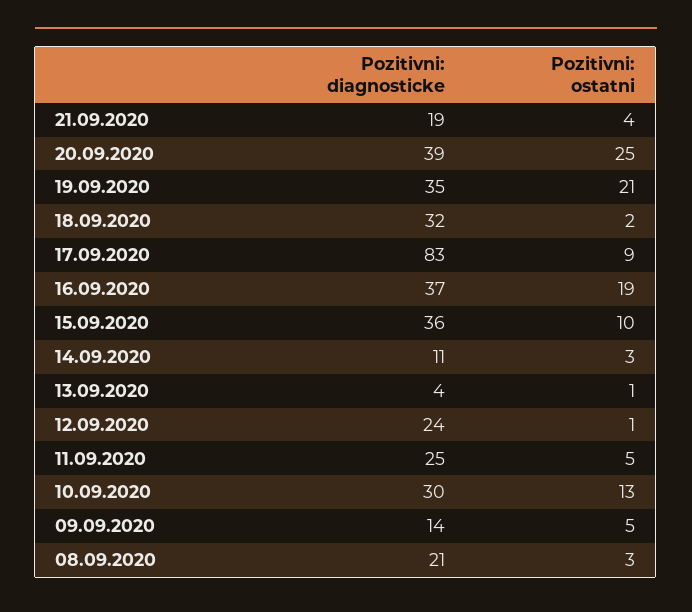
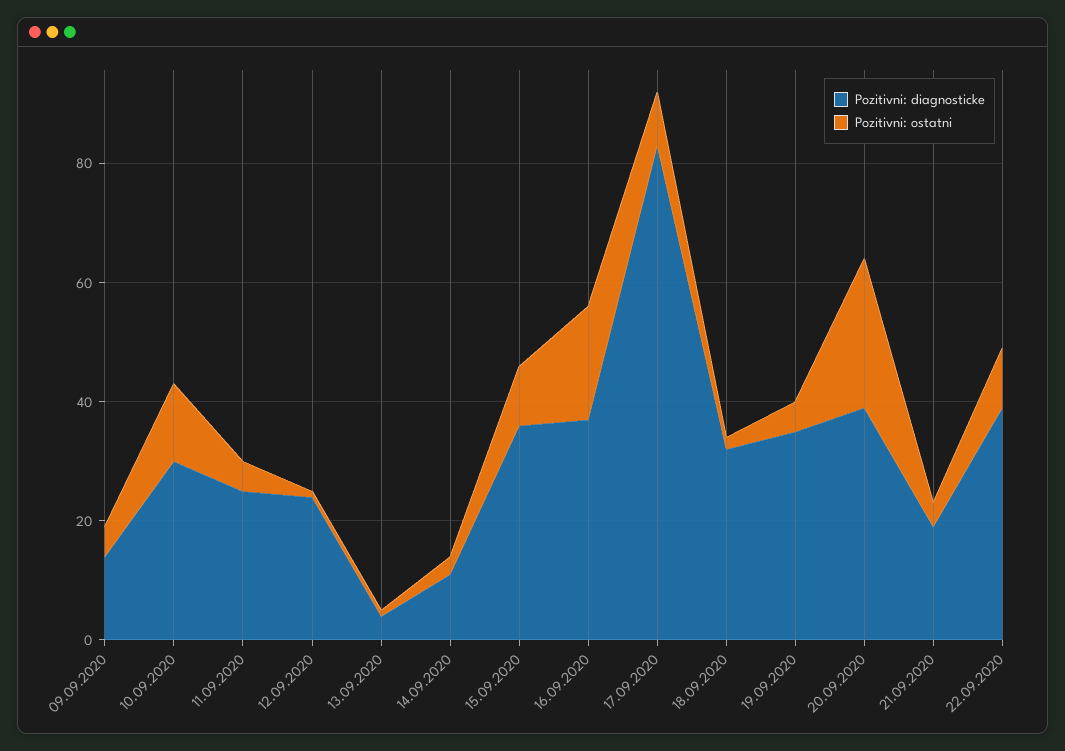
Pozitivni: ostatni, 19.09.2020: 21 -> 5
Pozitivni: diagnosticke, 08.09.2020: 21 -> none
Pozitivni: ostatni, 08.09.2020: 3 -> none
Pozitivni: diagnosticke, 22.09.2020: none -> 40
Pozitivni: ostatni, 22.09.2020: none -> 10

